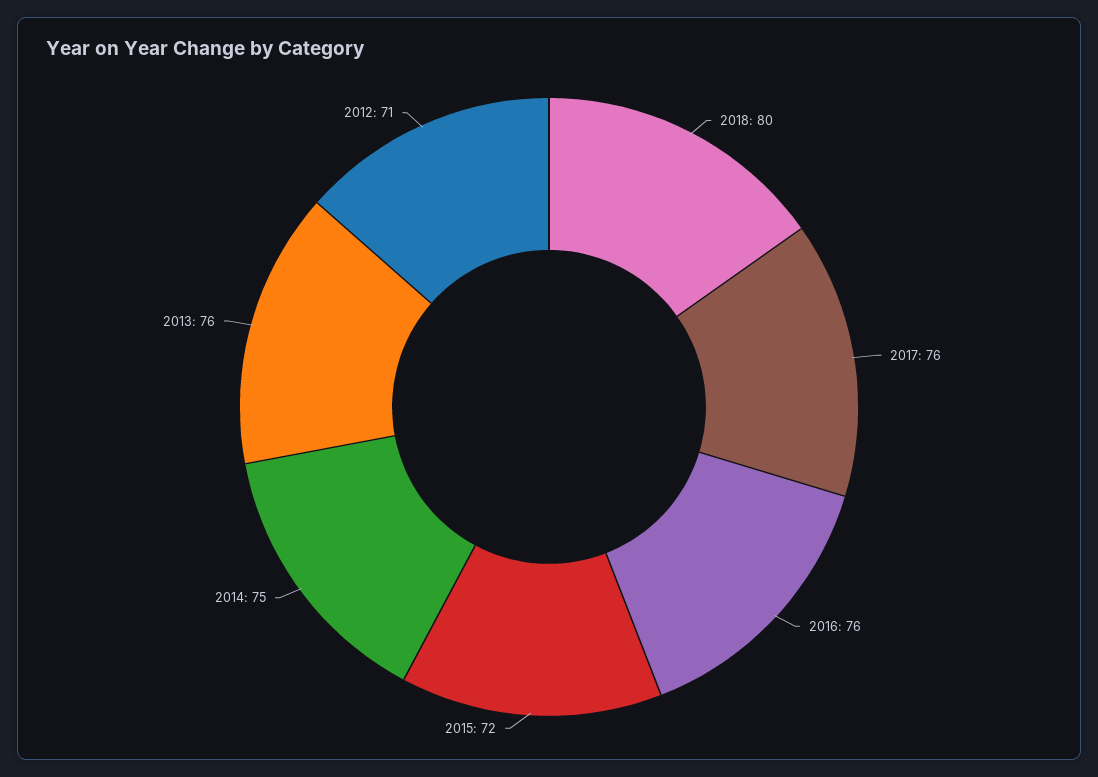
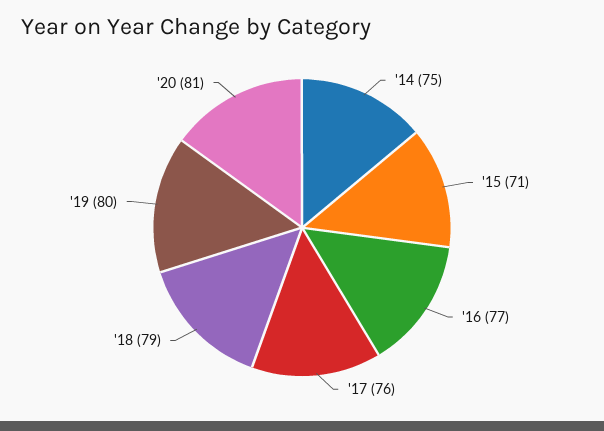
2018: 80 -> 79
2016: 76 -> 77
2015: 72 -> 71
2013: 76 -> none
2012: 71 -> none
'19: none -> 80
'20: none -> 81

